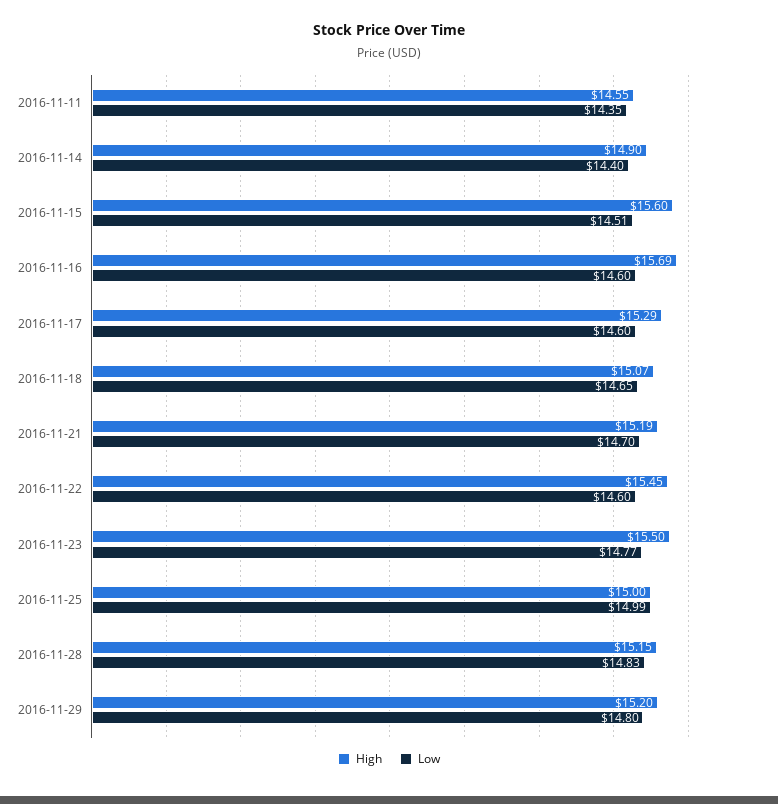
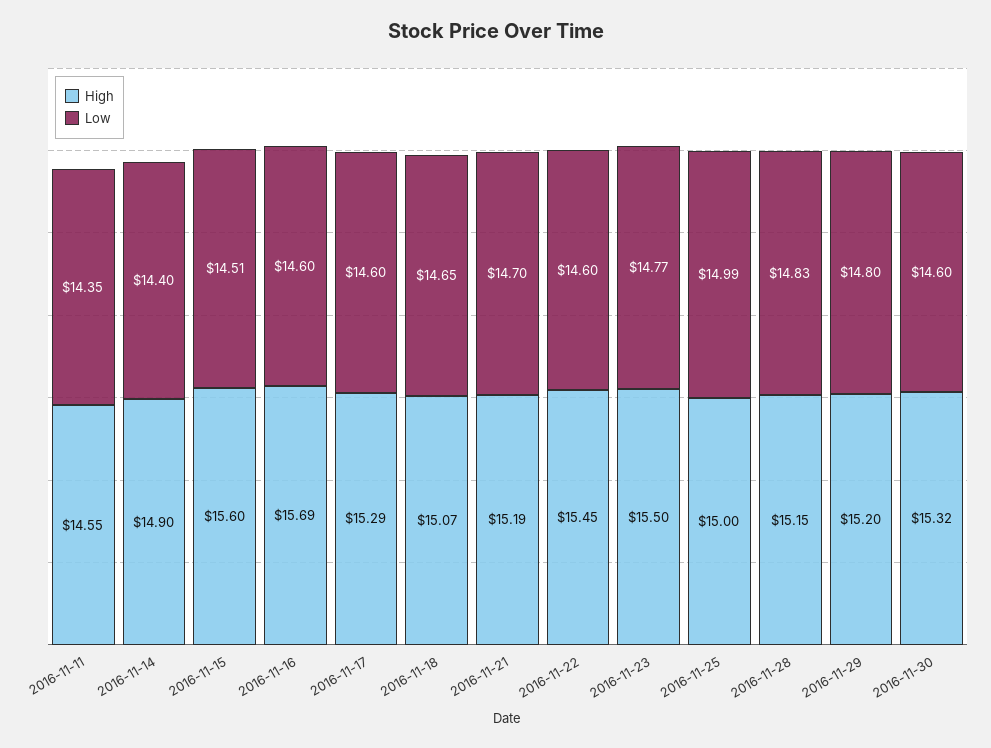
High, 2016-11-30: none -> 15.32
Low, 2016-11-30: none -> 14.6

